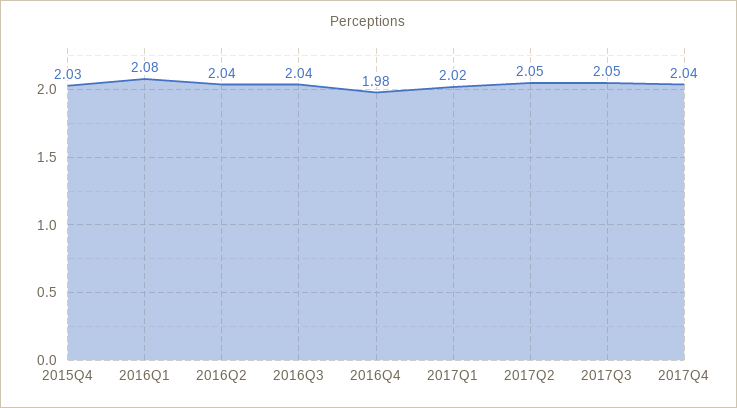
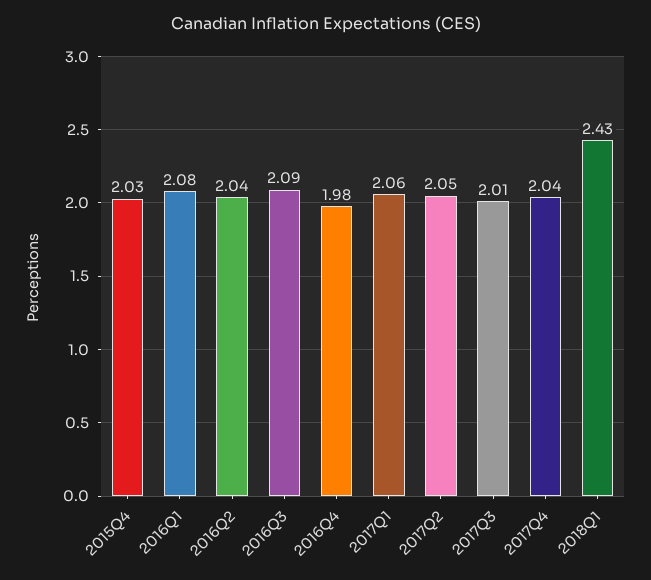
2016Q3: 2.04 -> 2.09
2017Q1: 2.02 -> 2.06
2017Q3: 2.05 -> 2.01
2018Q1: none -> 2.43

